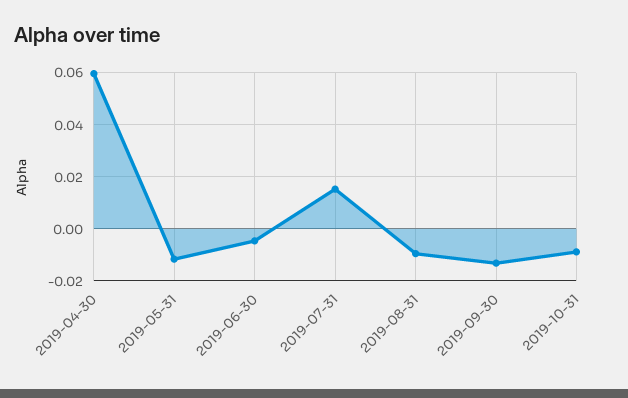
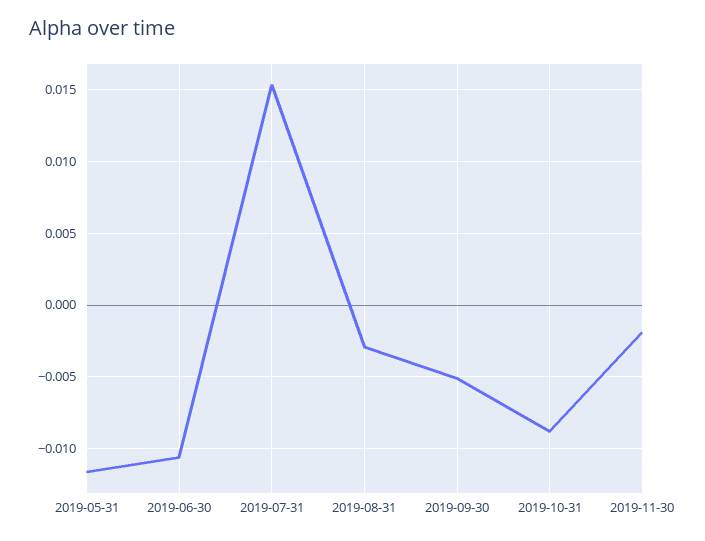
2019-04-30: 0.06 -> none
2019-06-30: -0.005 -> -0.0105
2019-08-31: -0.01 -> -0.003
2019-09-30: -0.0125 -> -0.005
2019-11-30: none -> -0.002

